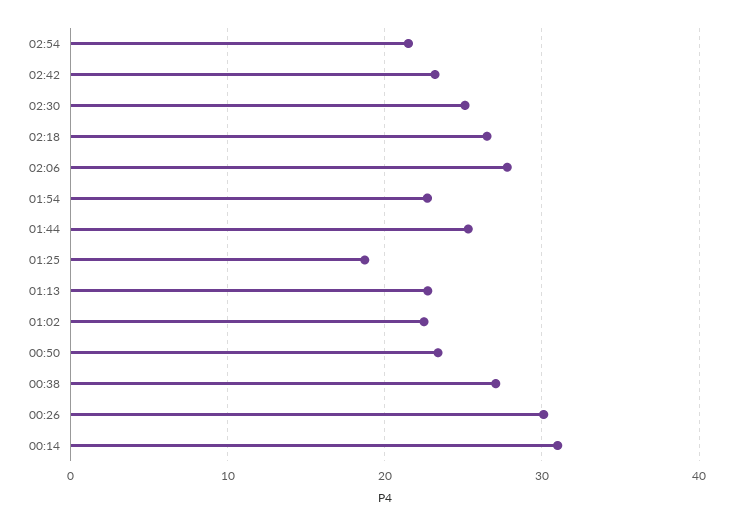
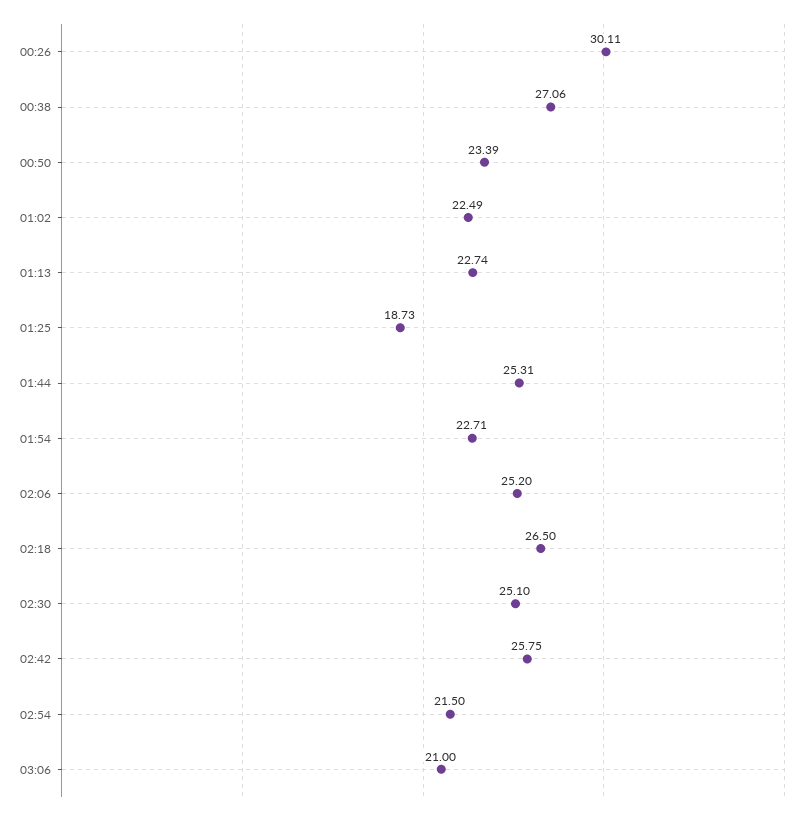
02:42: 23 -> 25.75
02:06: 28 -> 25.2
00:14: 31 -> none
03:06: none -> 21

